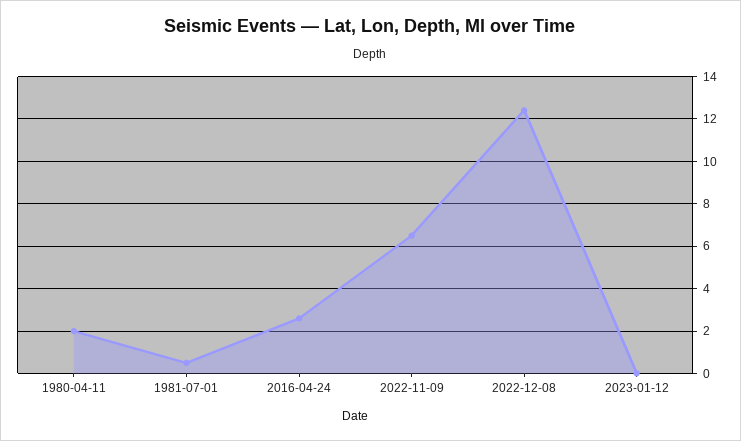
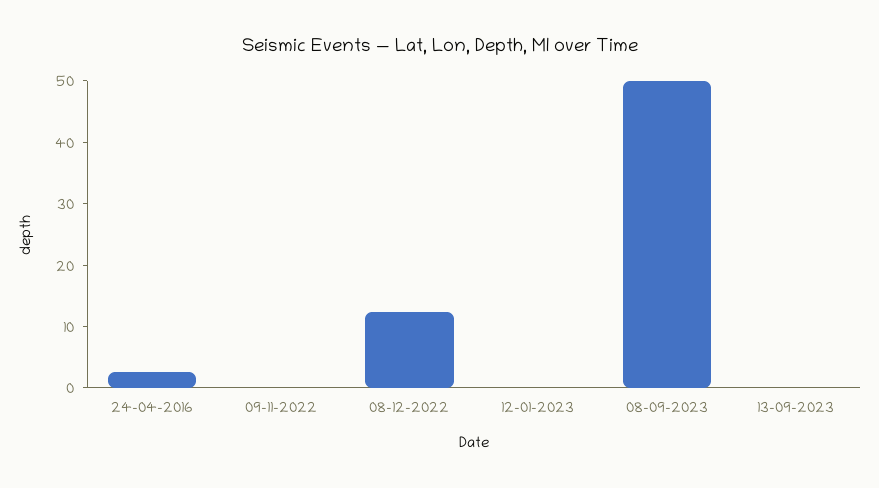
1980-04-11: 2 -> none
1981-07-01: 0.5 -> none
2022-11-09: 6.5 -> 0
08-09-2023: none -> 50
13-09-2023: none -> 0

